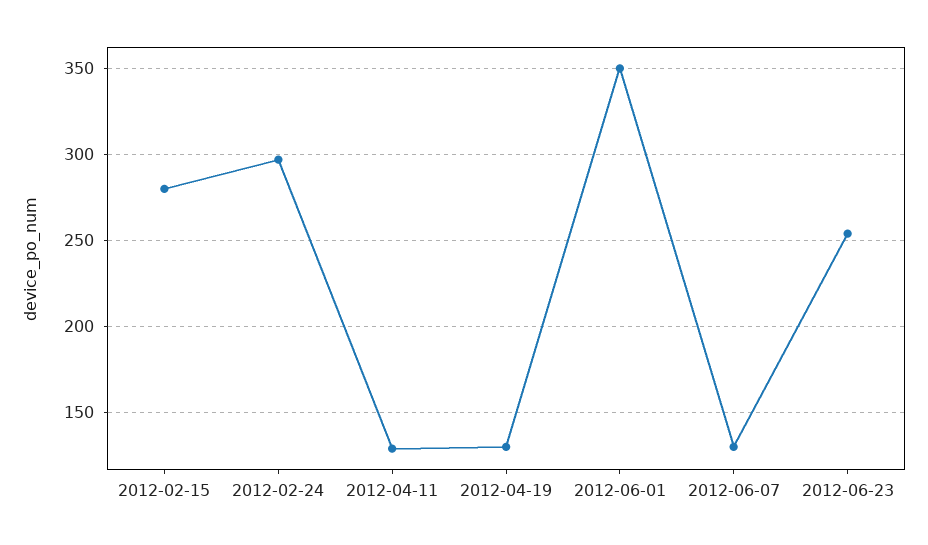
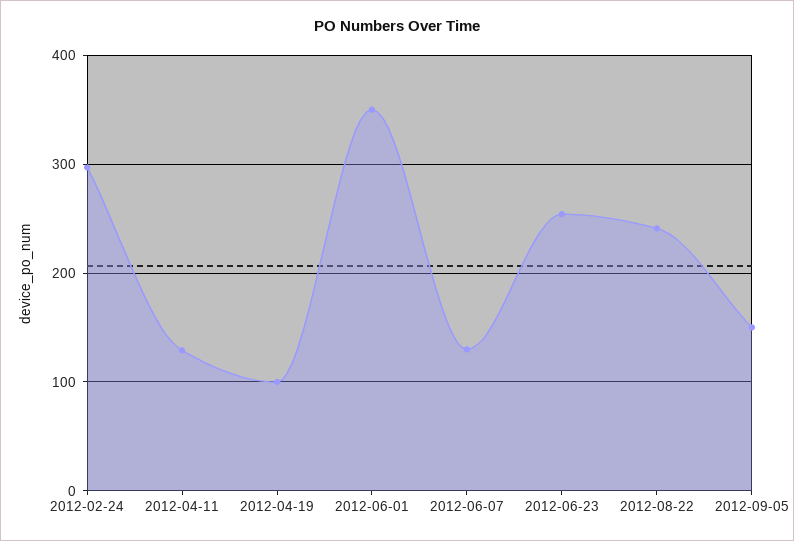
2012-02-15: 280 -> none
2012-04-19: 130 -> 100
2012-08-22: none -> 240
2012-09-05: none -> 150

